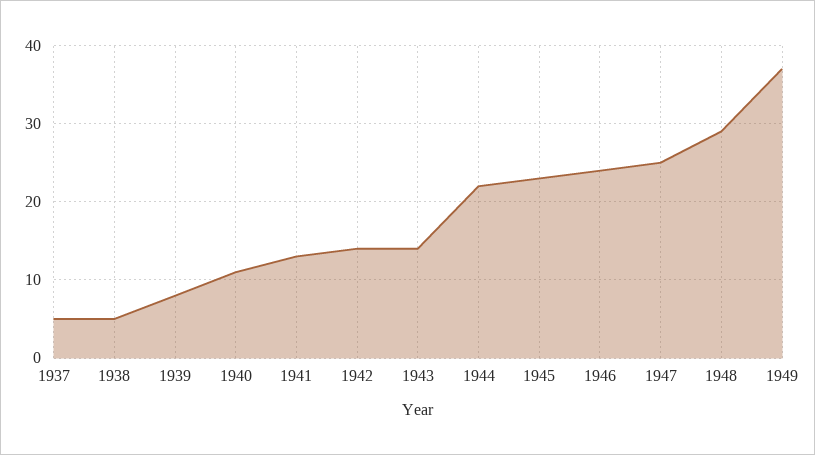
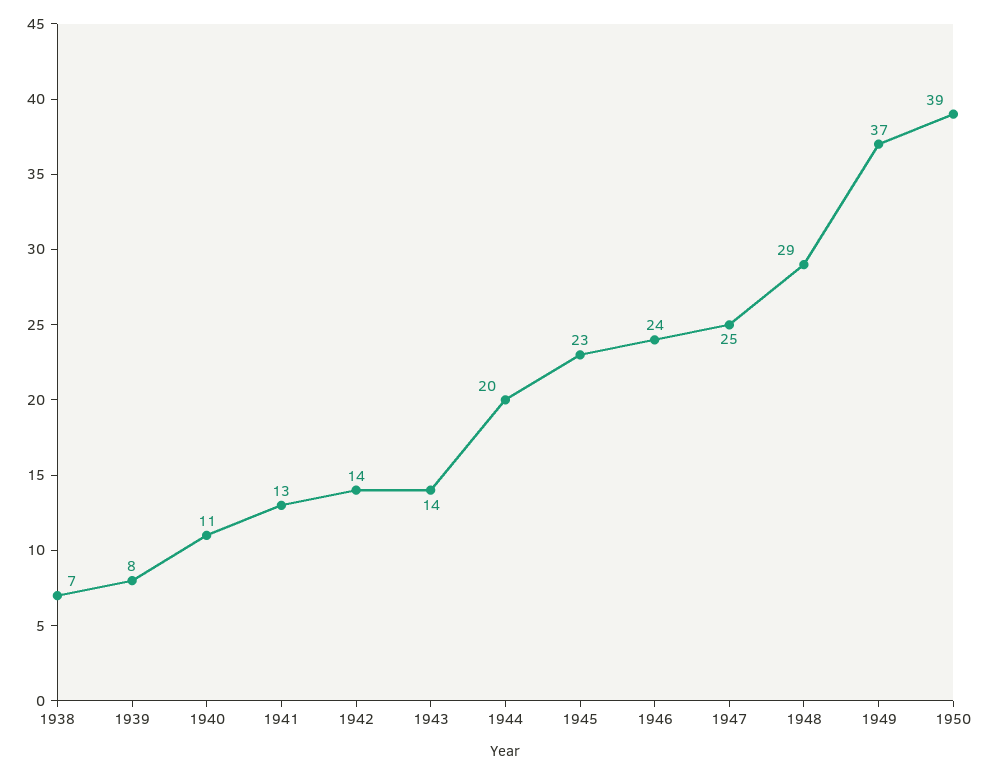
1937: 5 -> none
1938: 5 -> 7
1944: 22 -> 20
1950: none -> 39

